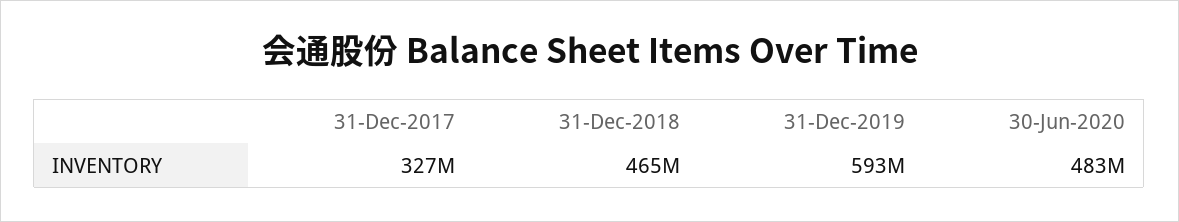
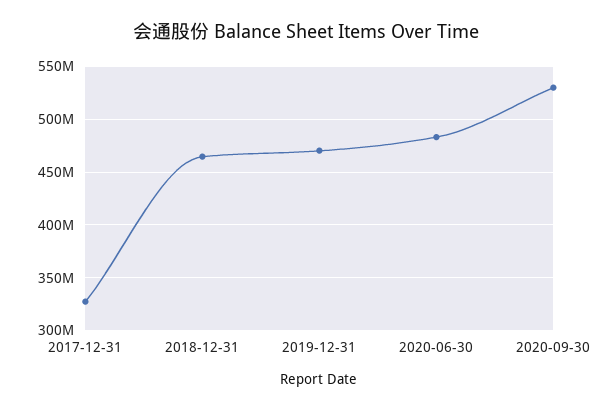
31-Dec-2019: 593000000 -> 470000000
2020-09-30: none -> 530000000

